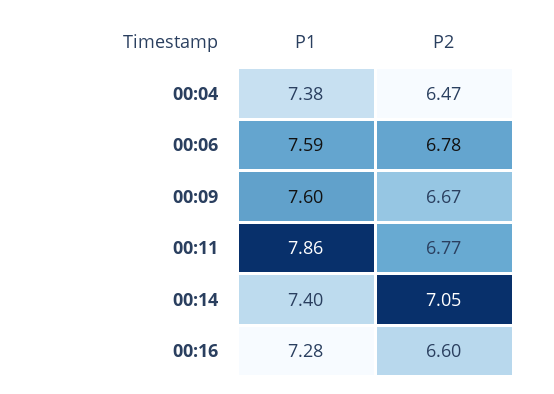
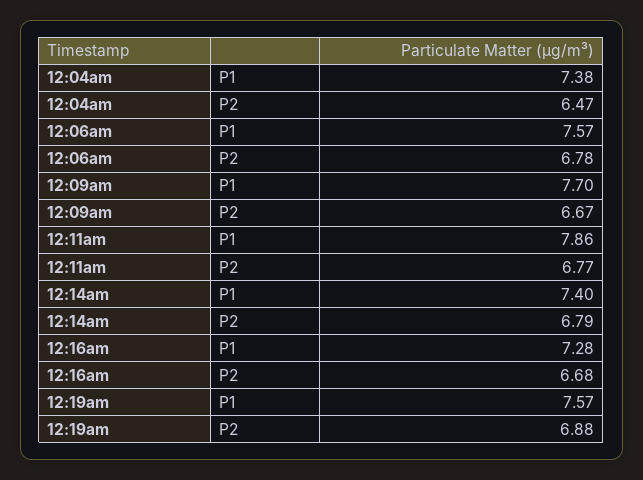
P1, 00:06: 7.59 -> 7.57
P1, 00:09: 7.6 -> 7.7
P2, 00:14: 7.05 -> 6.79
P2, 00:16: 6.6 -> 6.68
P1, 12:19am: none -> 7.57
P2, 12:19am: none -> 6.88

